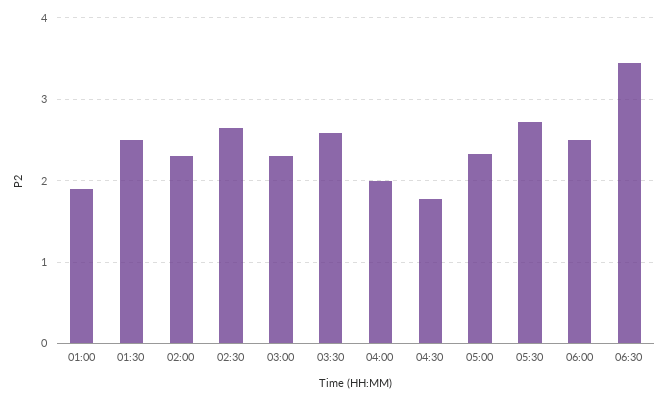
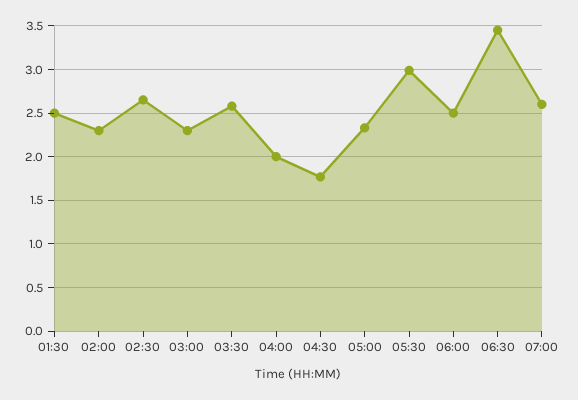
01:00: 1.9 -> none
05:30: 2.7 -> 3
07:00: none -> 2.6

